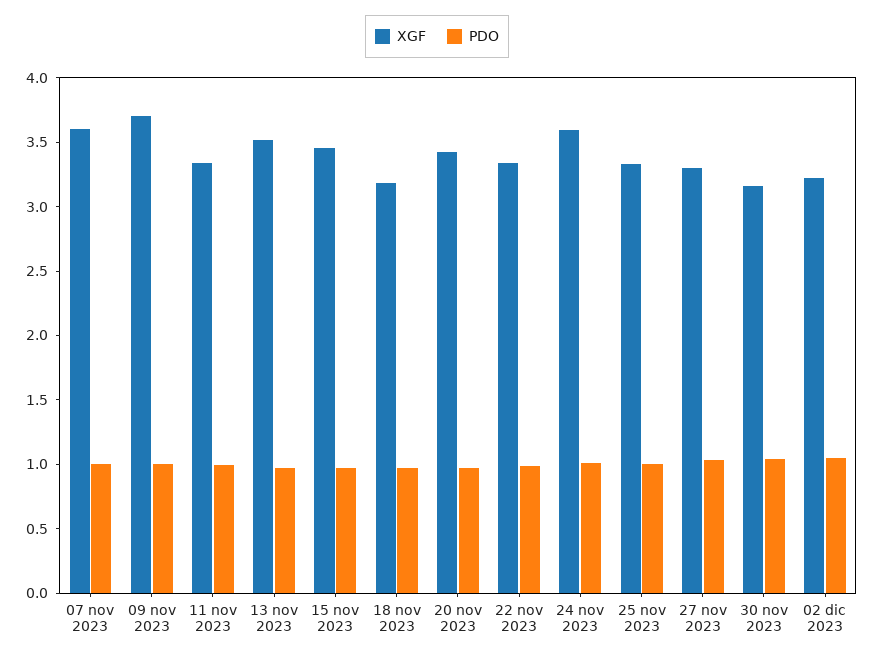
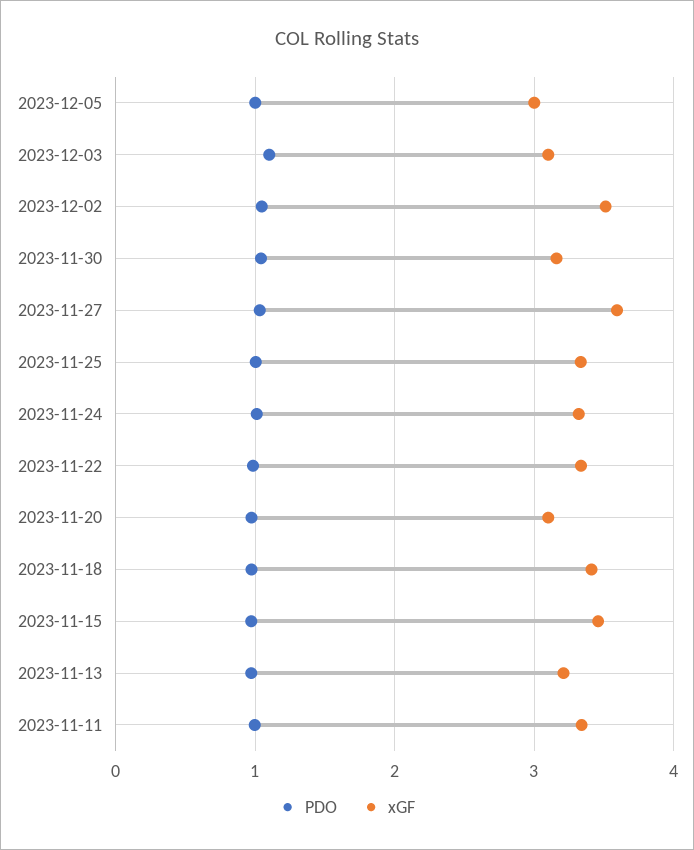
XGF, 07 nov 2023: 3.6 -> none
PDO, 07 nov 2023: 1 -> none
XGF, 09 nov 2023: 3.7 -> none
PDO, 09 nov 2023: 1 -> none
XGF, 13 nov 2023: 3.5 -> 3.2
XGF, 18 nov 2023: 3.2 -> 3.4
XGF, 20 nov 2023: 3.4 -> 3.1
XGF, 24 nov 2023: 3.6 -> 3.3
XGF, 27 nov 2023: 3.3 -> 3.6
XGF, 02 dic 2023: 3.2 -> 3.5
PDO, 2023-12-05: none -> 1
XGF, 2023-12-05: none -> 3
PDO, 2023-12-03: none -> 1.1
XGF, 2023-12-03: none -> 3.1

